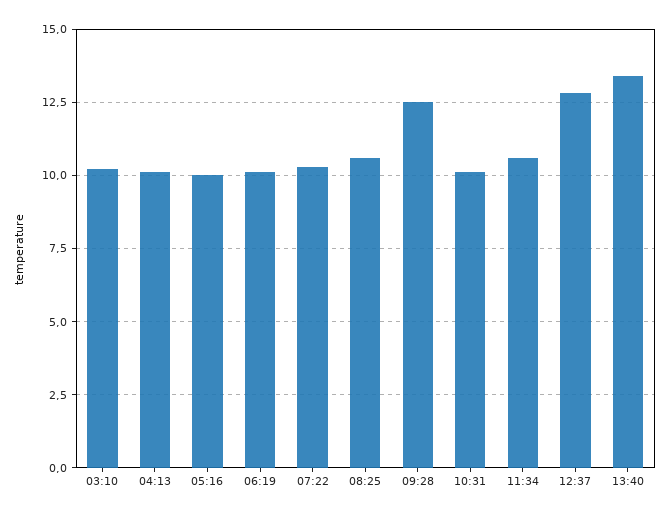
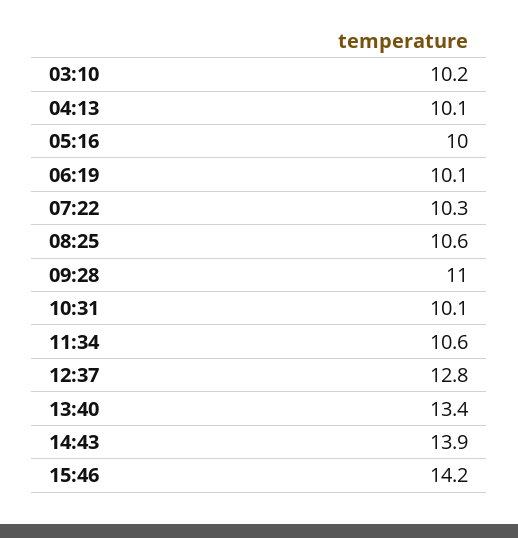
09:28: 12.5 -> 11
14:43: none -> 13.9
15:46: none -> 14.2

